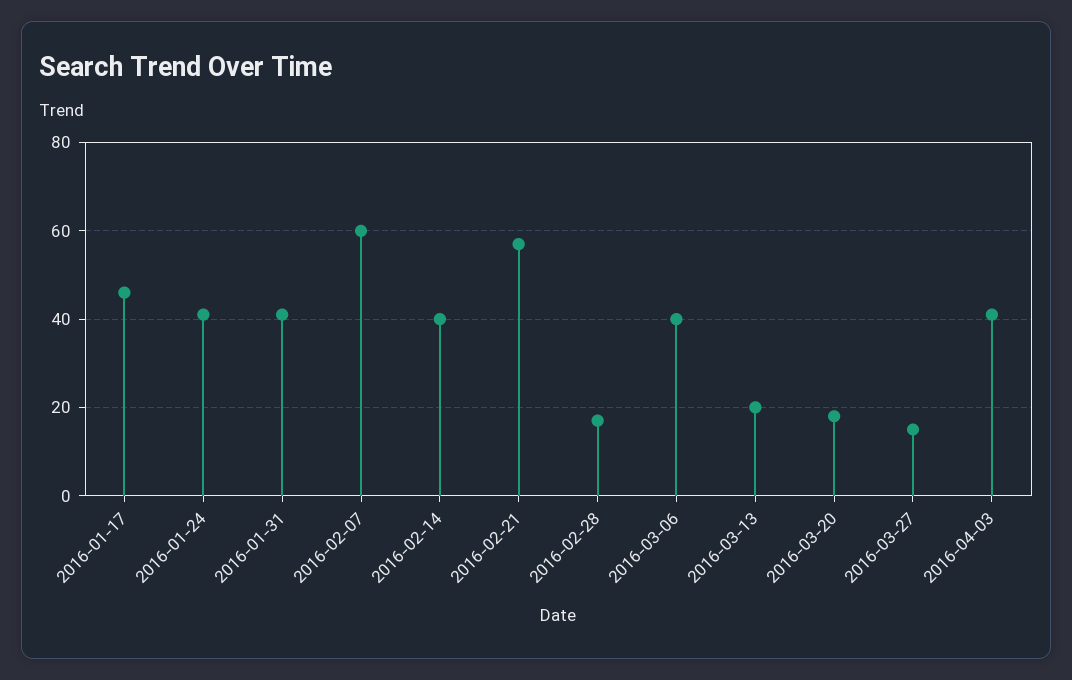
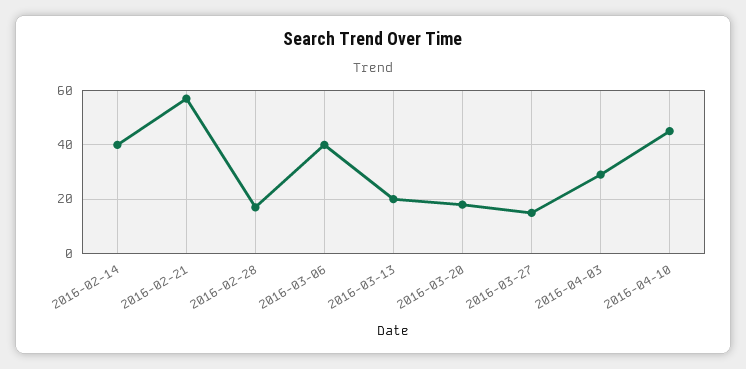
2016-01-17: 45 -> none
2016-01-24: 40 -> none
2016-01-31: 40 -> none
2016-02-07: 60 -> none
2016-04-03: 40 -> 30
2016-04-10: none -> 45

